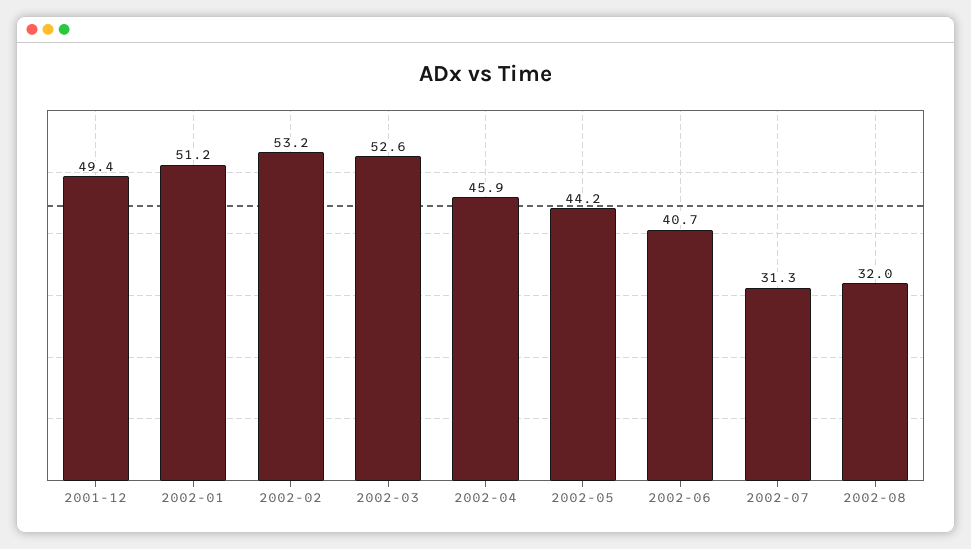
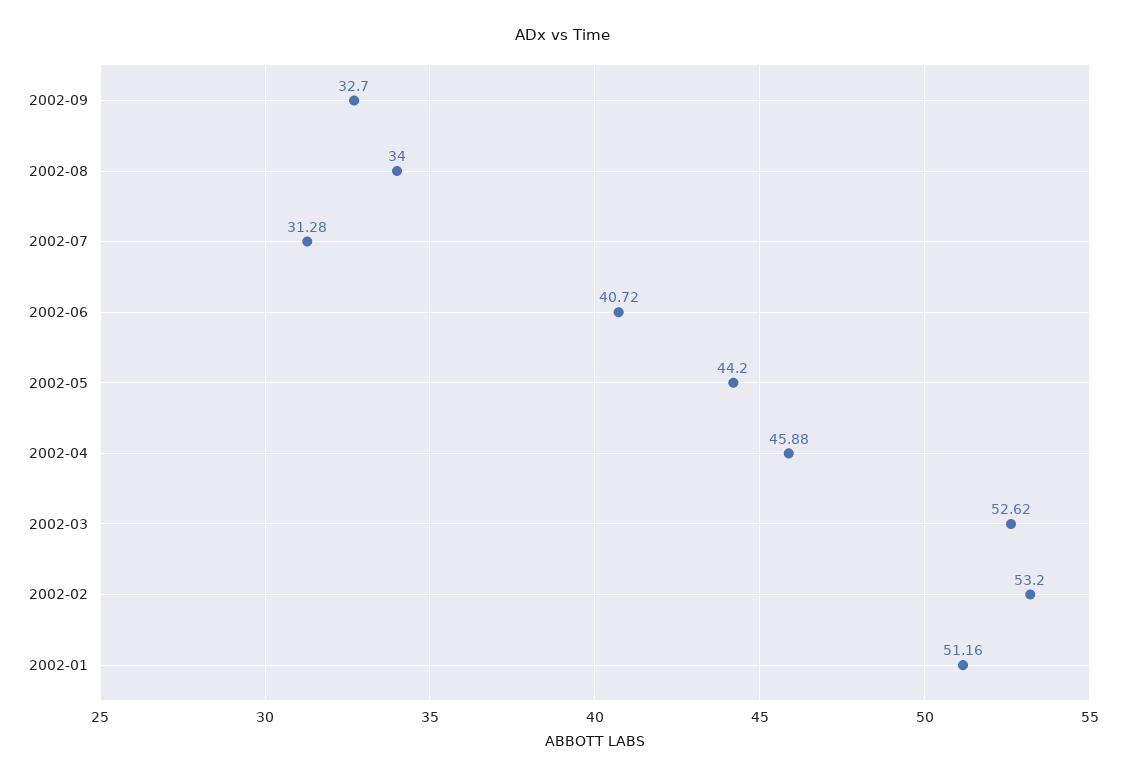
2001-12: 49.4 -> none
2002-08: 32 -> 34
2002-09: none -> 32.7

